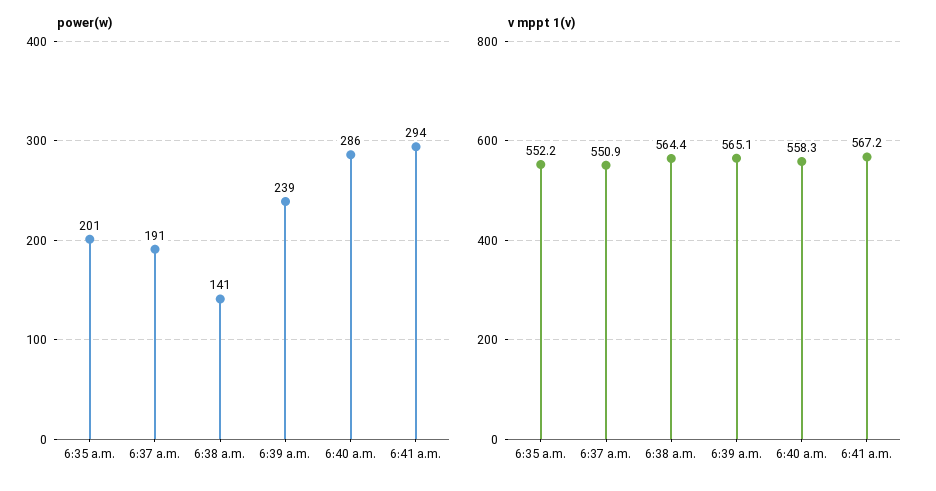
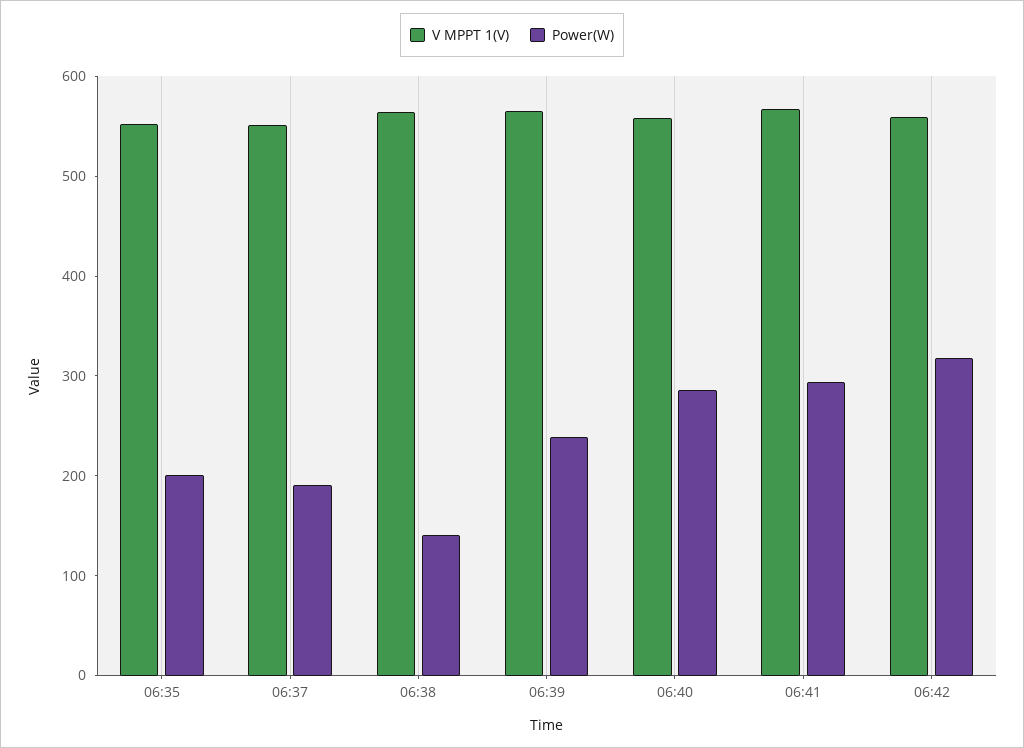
v mppt 1(v), 06:42: none -> 560
power(w), 06:42: none -> 320

